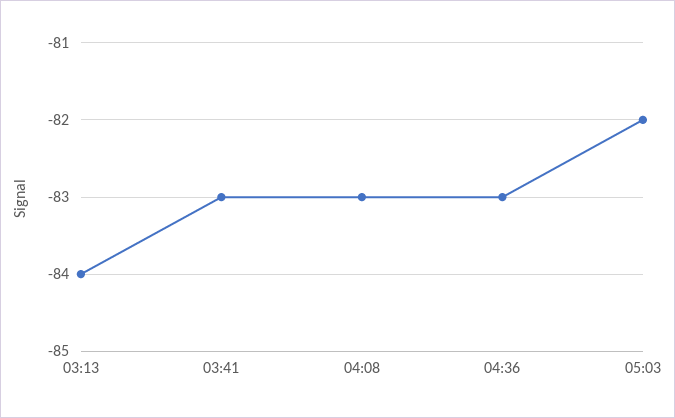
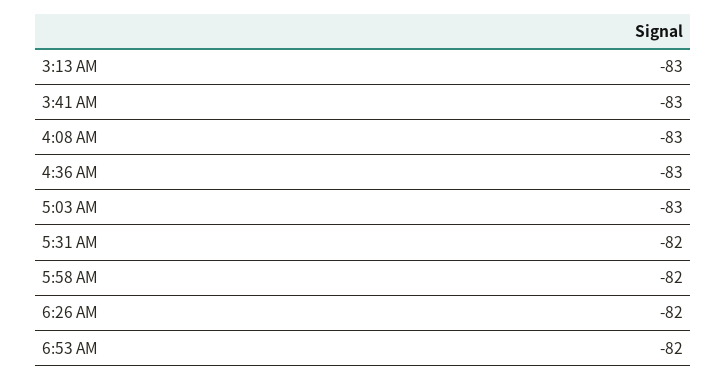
03:13: -84 -> -83
05:03: -82 -> -83
5:31 AM: none -> -82
5:58 AM: none -> -82
6:26 AM: none -> -82
6:53 AM: none -> -82

